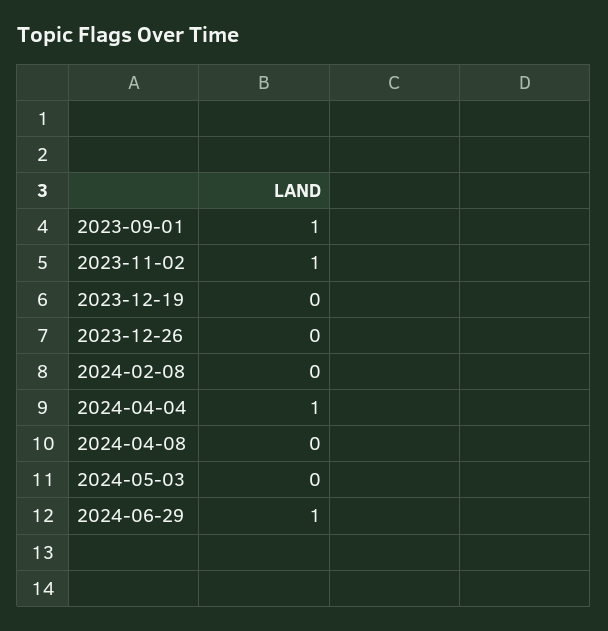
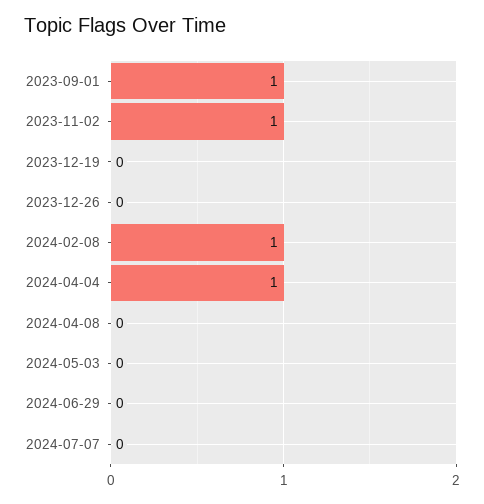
2024-02-08: 0 -> 1
2024-06-29: 1 -> 0
2024-07-07: none -> 0

